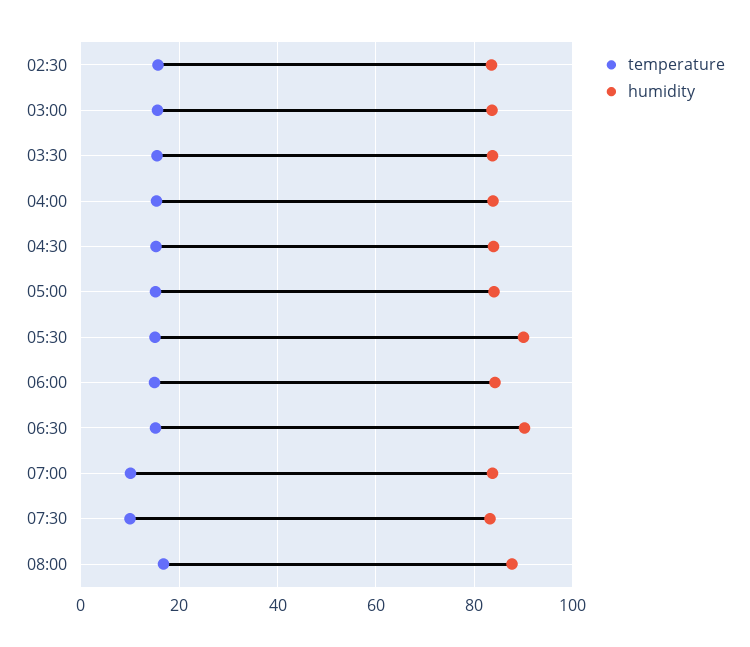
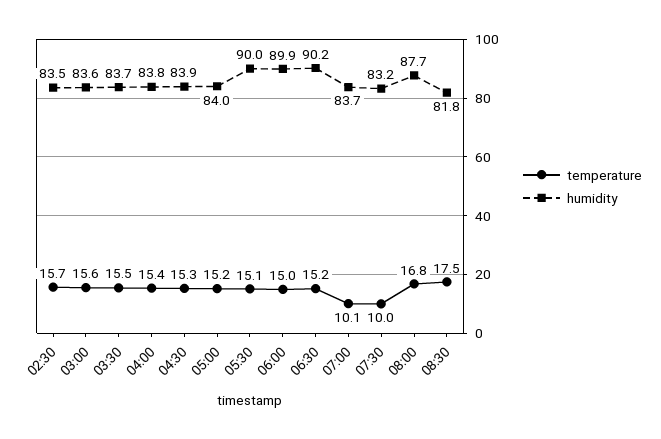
humidity, 06:00: 84 -> 89.9
temperature, 08:30: none -> 17.5
humidity, 08:30: none -> 81.8

